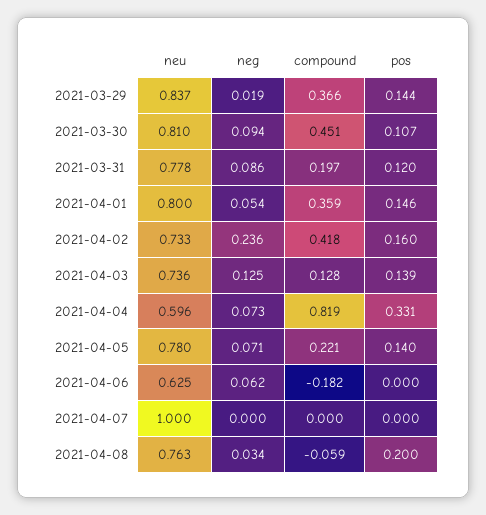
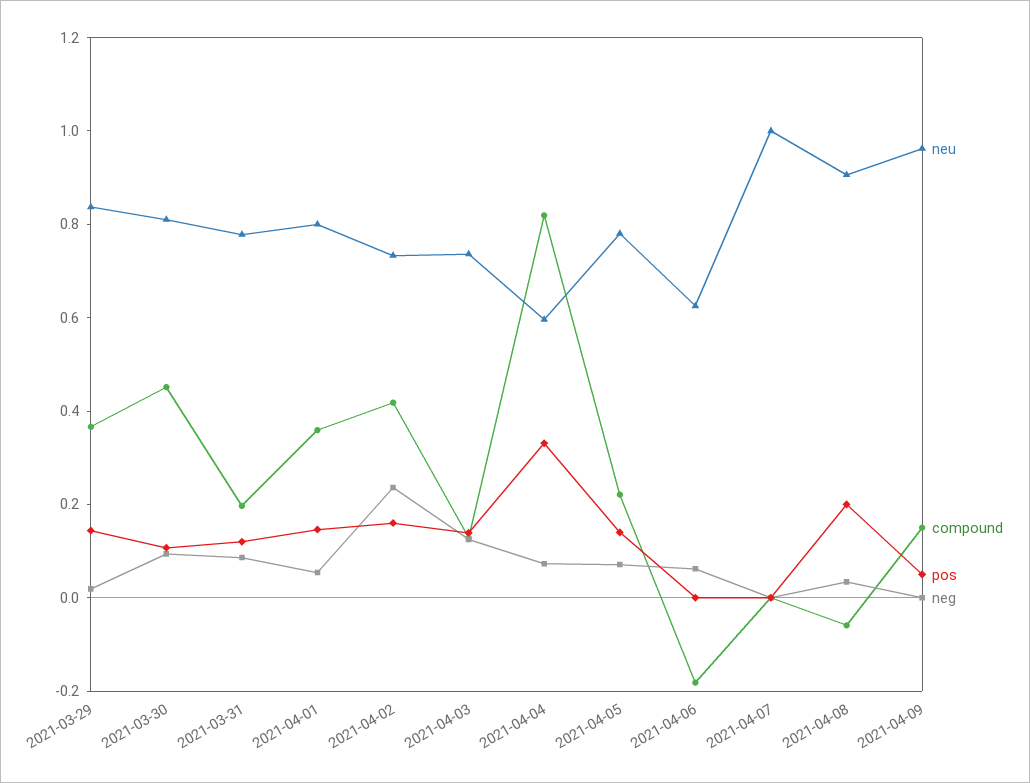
neu, 2021-04-08: 0.763 -> 0.9
neu, 2021-04-09: none -> 0.95
compound, 2021-04-09: none -> 0.15
pos, 2021-04-09: none -> 0.05
neg, 2021-04-09: none -> 0

